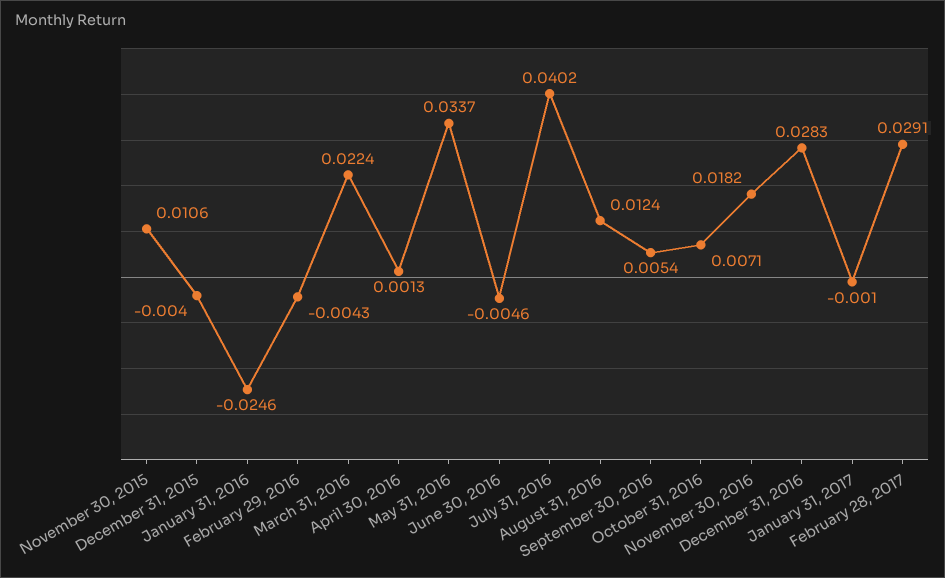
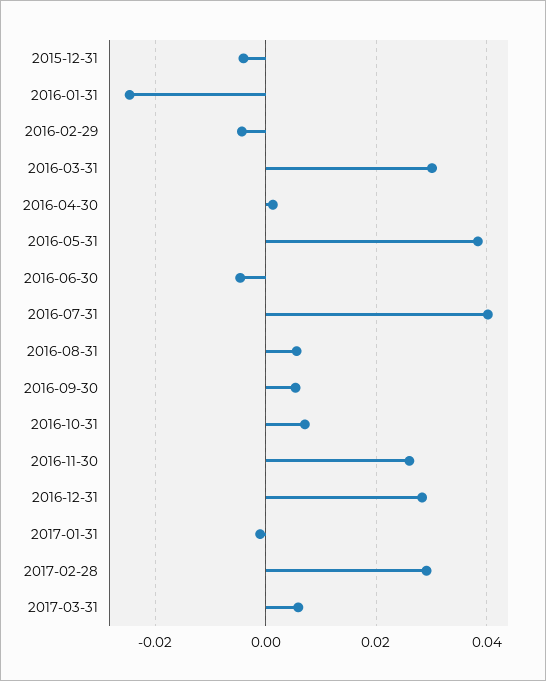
November 30, 2015: 0.0106 -> none
March 31, 2016: 0.0224 -> 0.03
May 31, 2016: 0.0337 -> 0.038
August 31, 2016: 0.0124 -> 0.006
November 30, 2016: 0.0182 -> 0.026
2017-03-31: none -> 0.006

